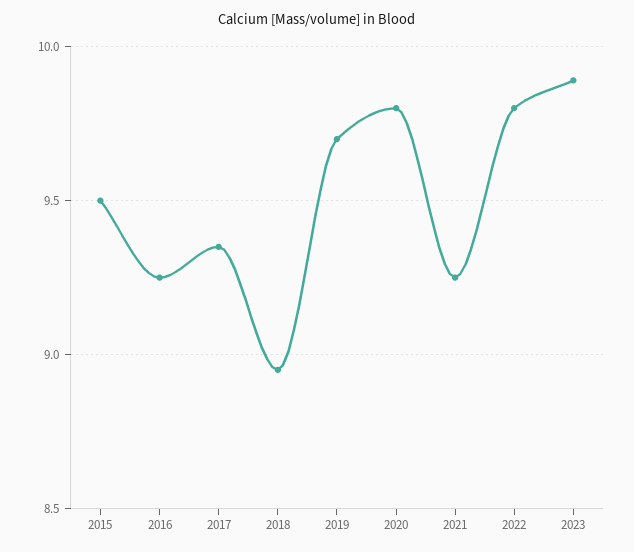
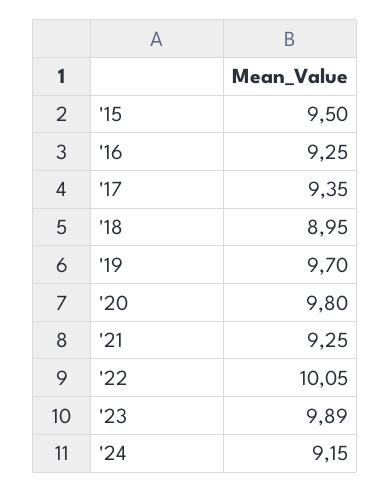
2022: 9.8 -> 10.05
'24: none -> 9.15

